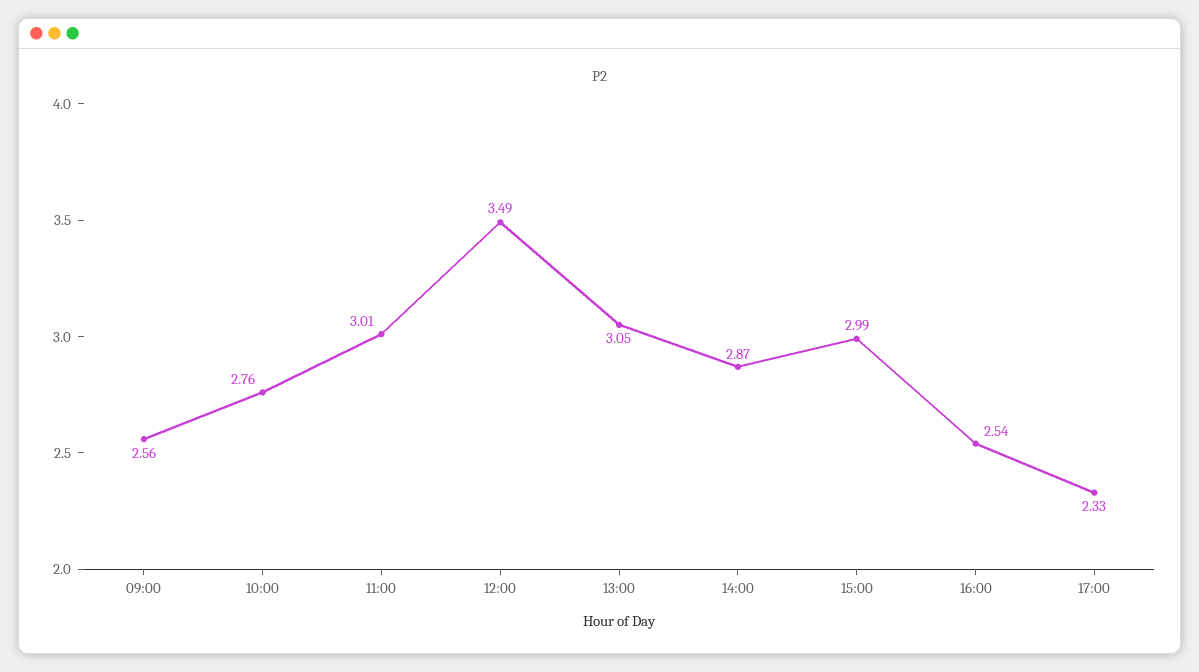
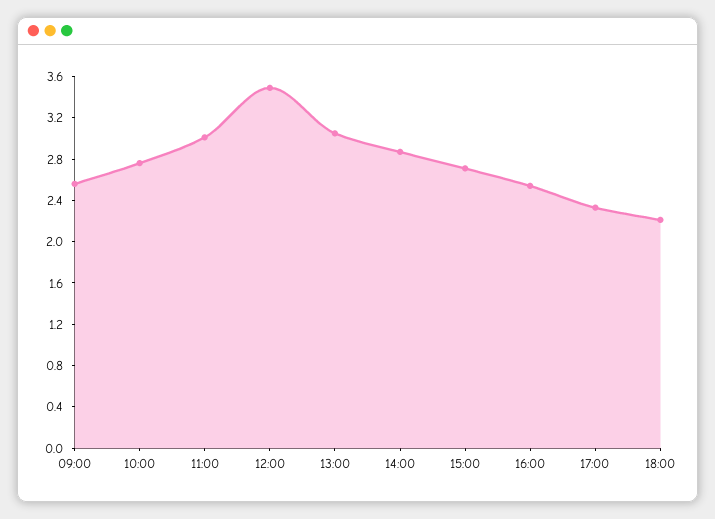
15:00: 2.99 -> 2.7
18:00: none -> 2.2

